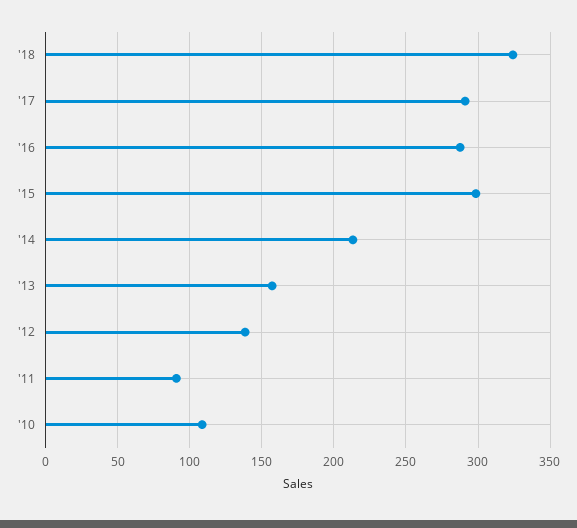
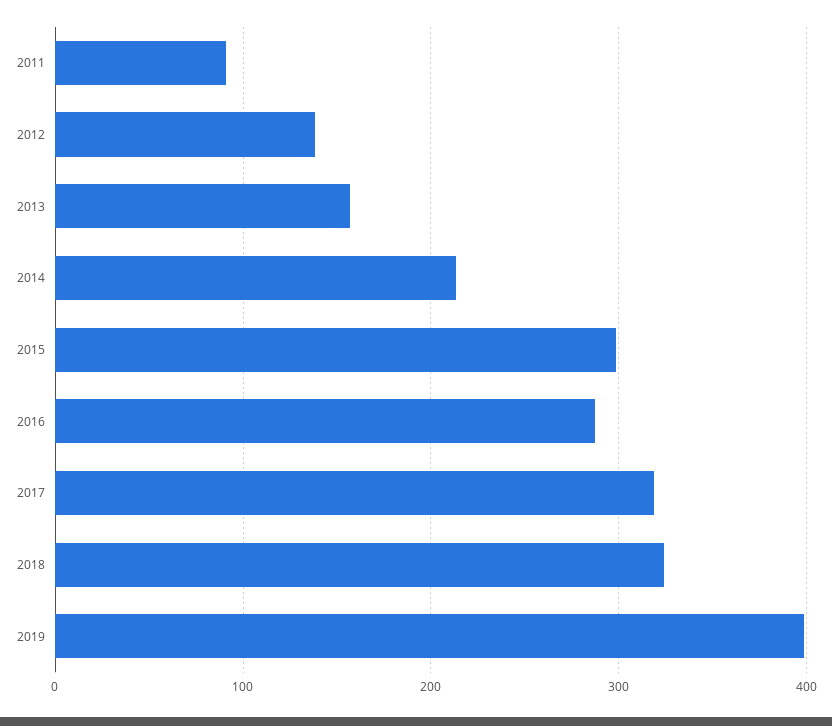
'17: 290 -> 320
'10: 110 -> none
2019: none -> 400

